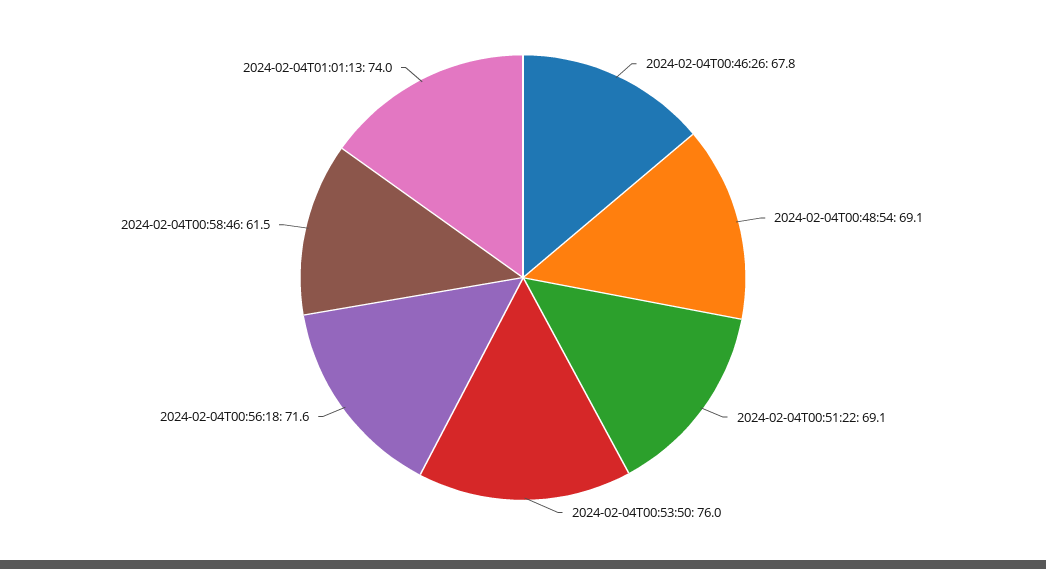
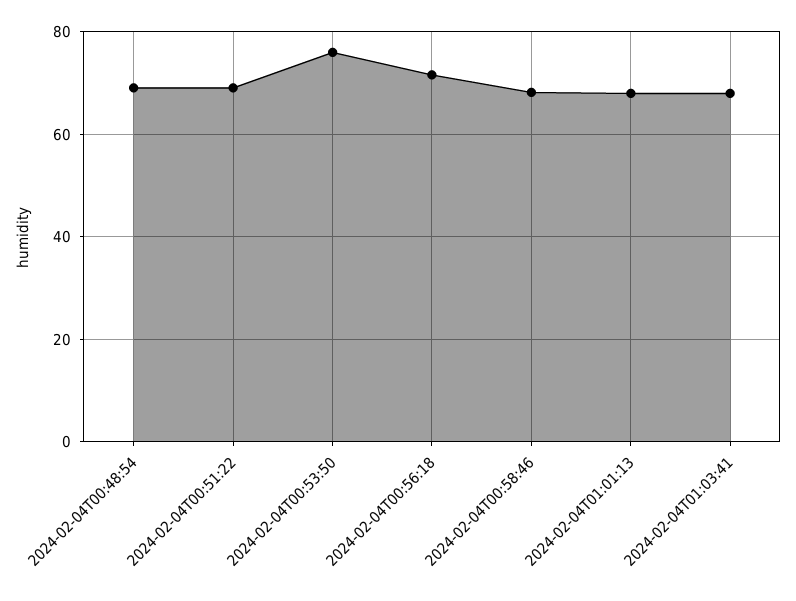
2024-02-04T00:46:26: 67.8 -> none
2024-02-04T00:58:46: 61.5 -> 68
2024-02-04T01:01:13: 74 -> 68
2024-02-04T01:03:41: none -> 68

